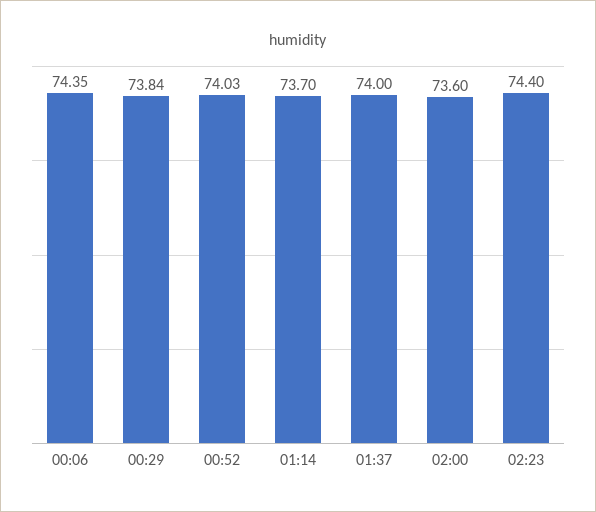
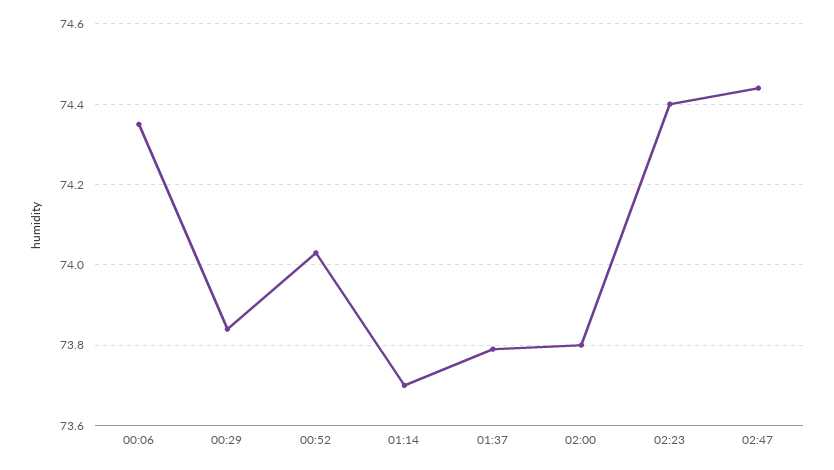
01:37: 74 -> 73.8
02:00: 73.6 -> 73.8
02:47: none -> 74.45

